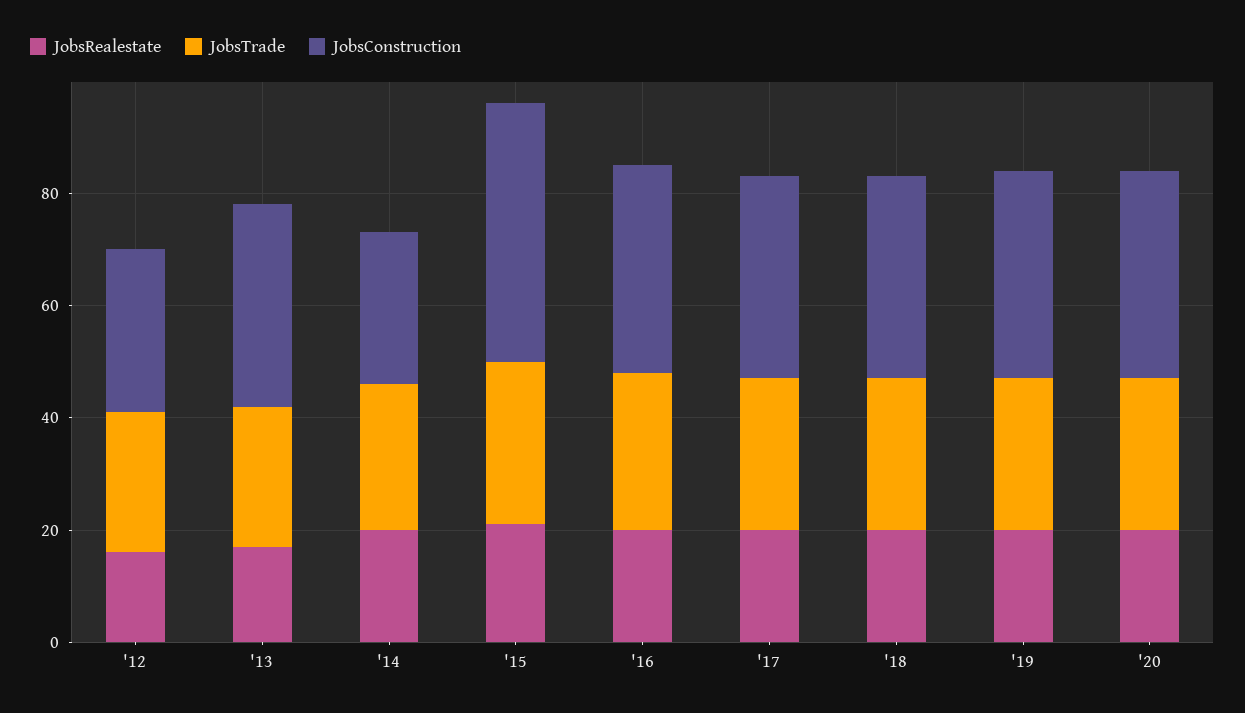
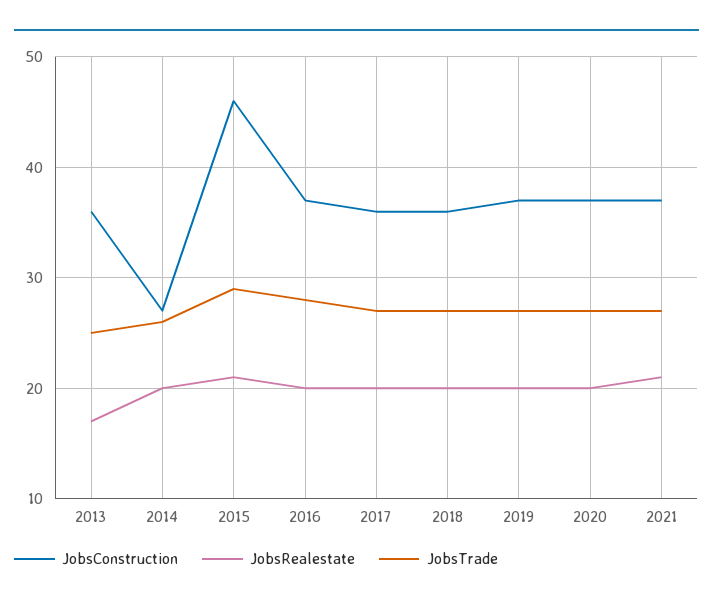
JobsRealestate, '12: 15 -> none
JobsTrade, '12: 25 -> none
JobsConstruction, '12: 30 -> none
JobsConstruction, 2021: none -> 37
JobsRealestate, 2021: none -> 21
JobsTrade, 2021: none -> 27

